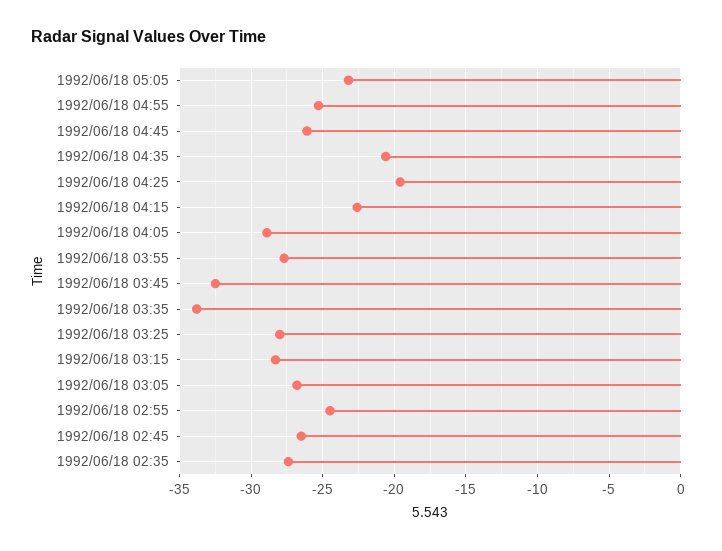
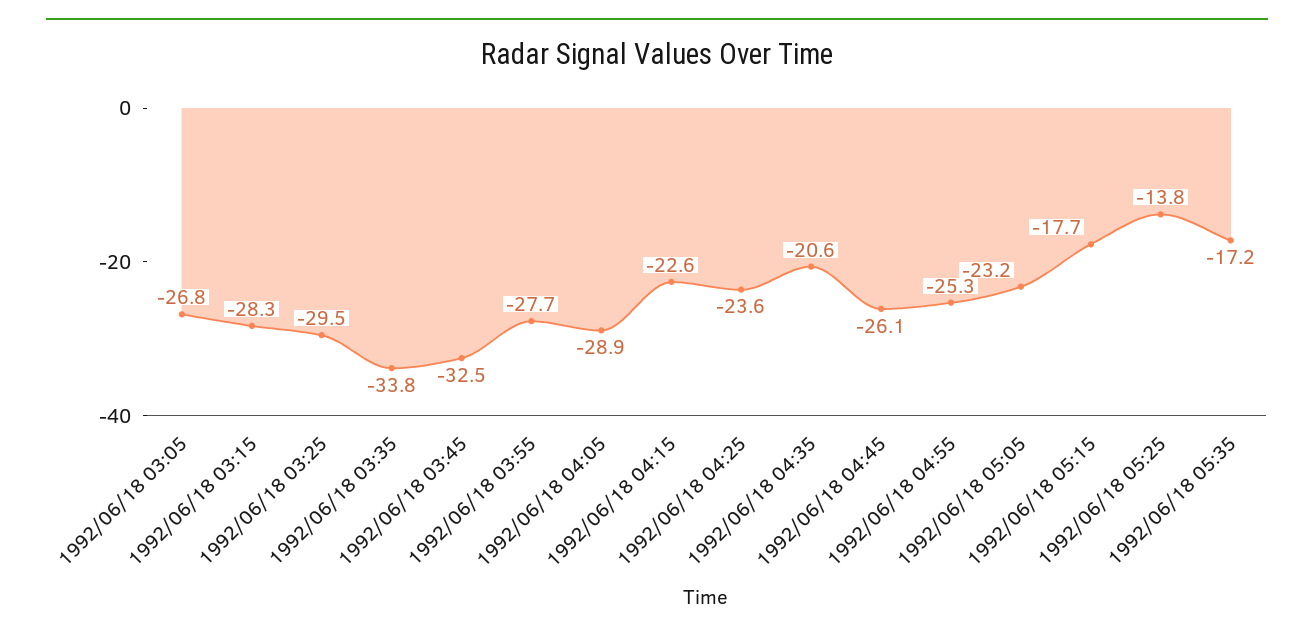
1992/06/18 04:25: -19.5 -> -23.6
1992/06/18 03:25: -28 -> -29.5
1992/06/18 02:55: -24.5 -> none
1992/06/18 02:45: -26.5 -> none
1992/06/18 02:35: -27.5 -> none
1992/06/18 05:15: none -> -17.7
1992/06/18 05:25: none -> -13.8
1992/06/18 05:35: none -> -17.2

